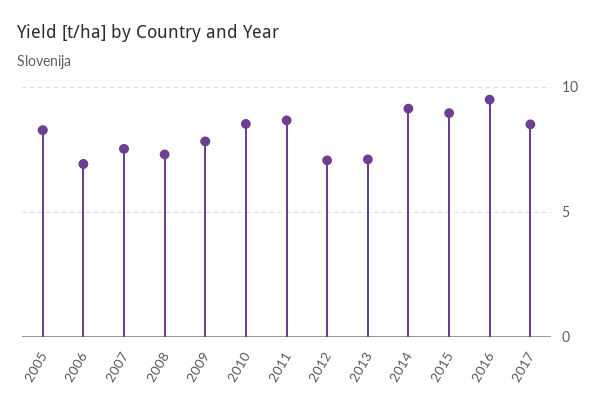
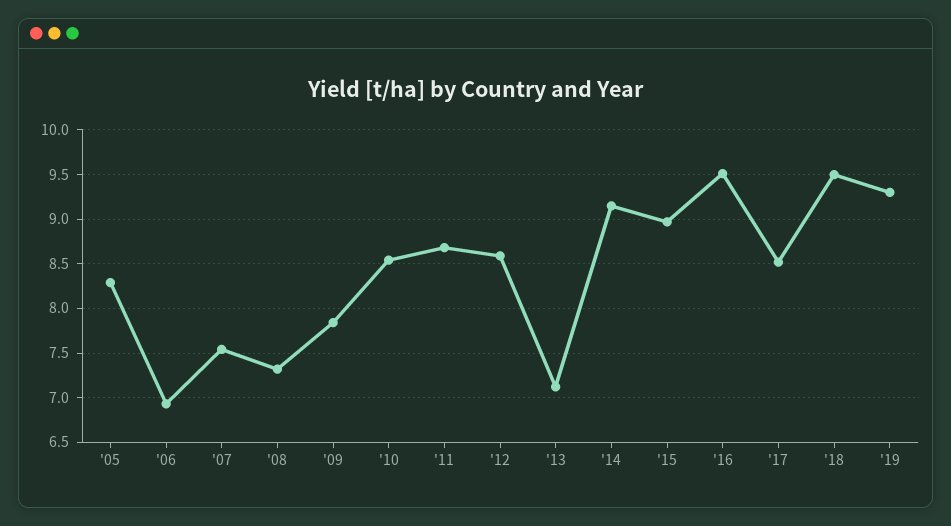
2012: 7 -> 8.6
'18: none -> 9.5
'19: none -> 9.3

